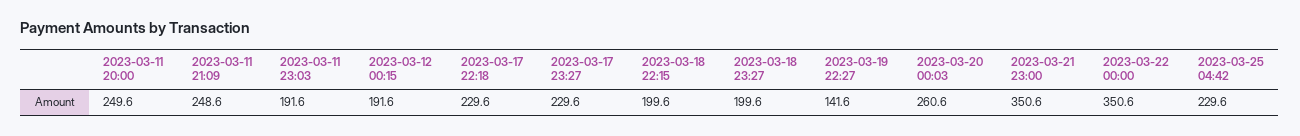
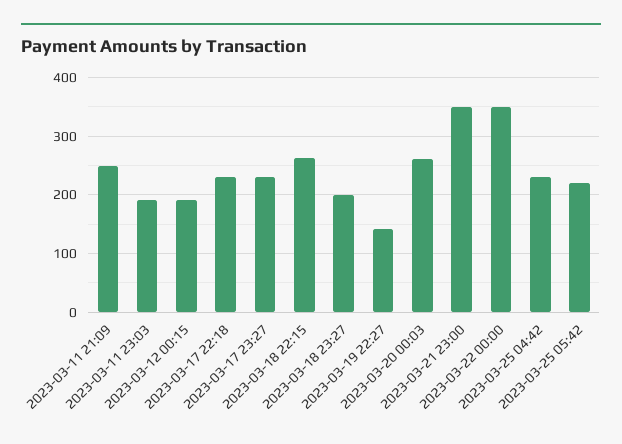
2023-03-11 20:00: 249.6 -> none
2023-03-18 22:15: 199.6 -> 260
2023-03-25 05:42: none -> 220

